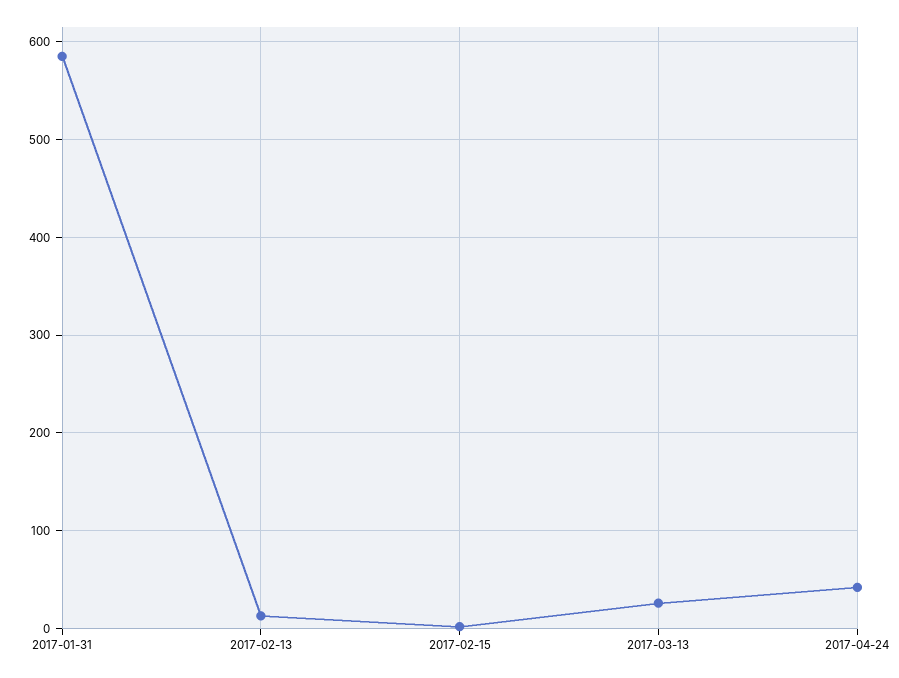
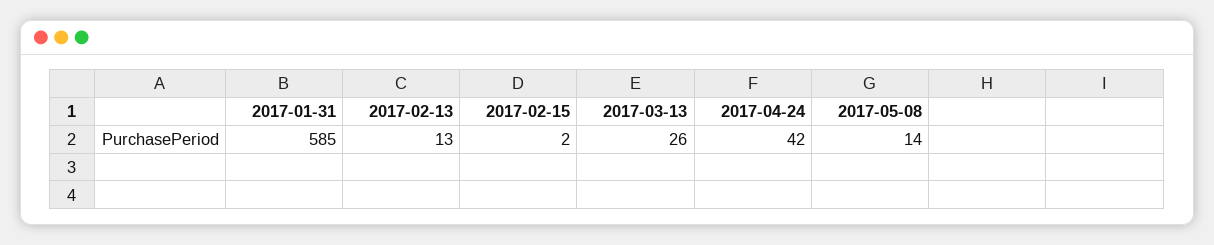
2017-05-08: none -> 14

